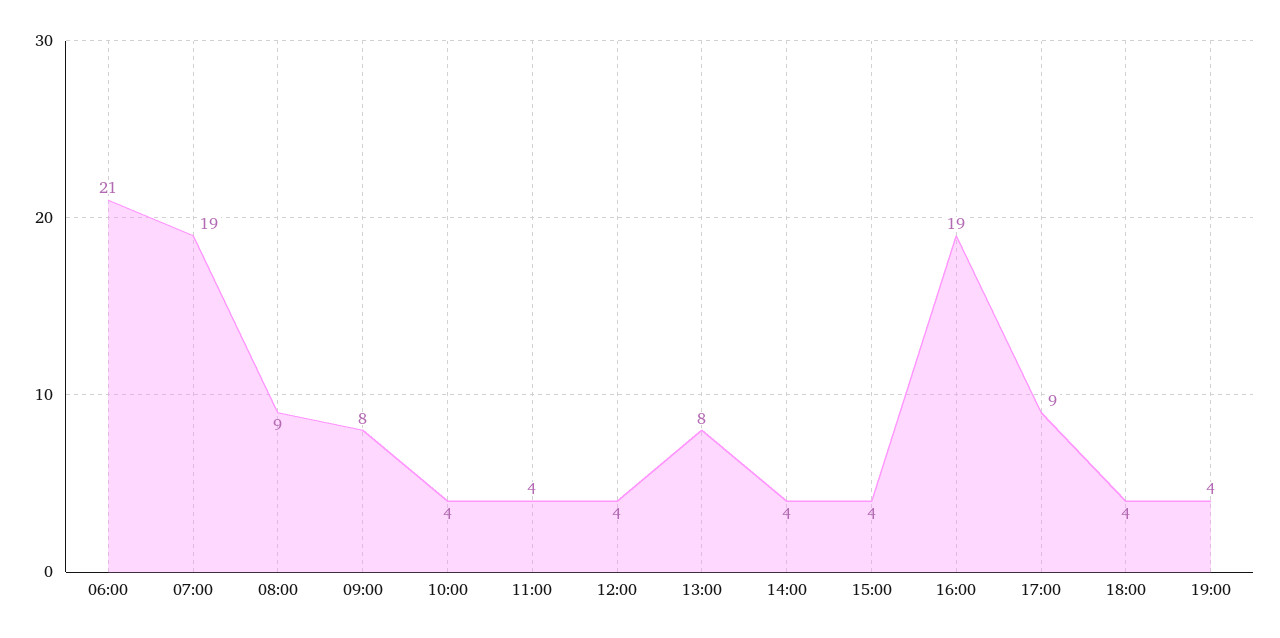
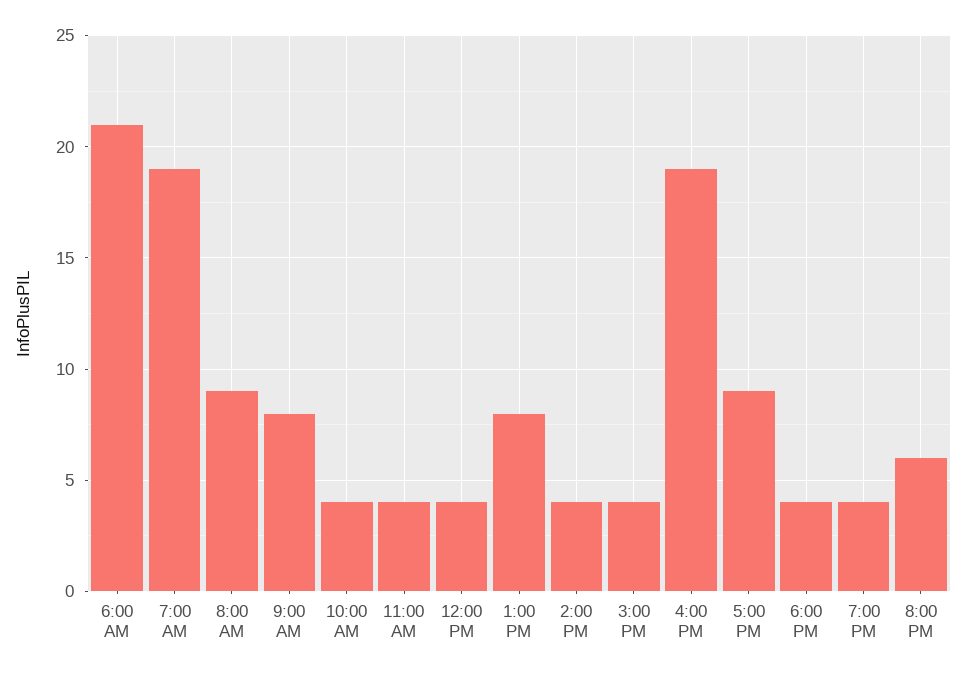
8:00 PM: none -> 6

